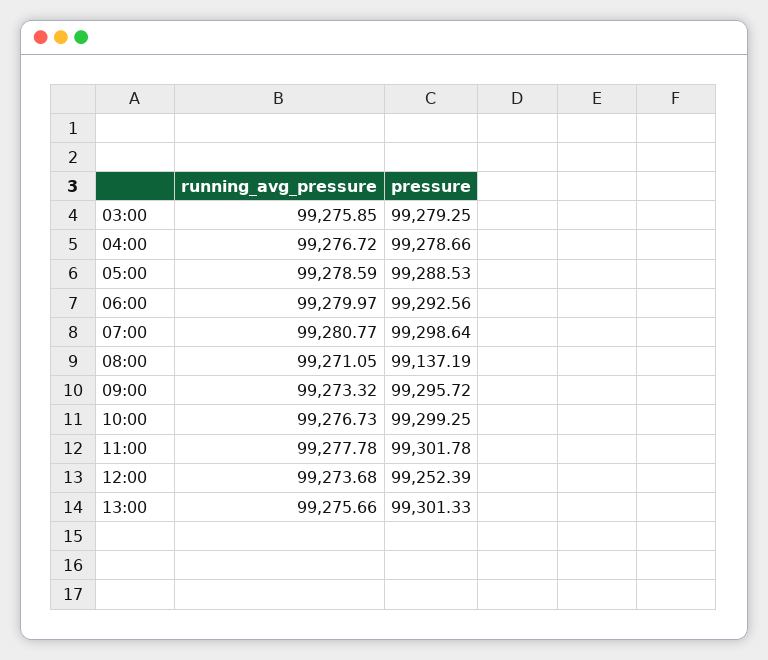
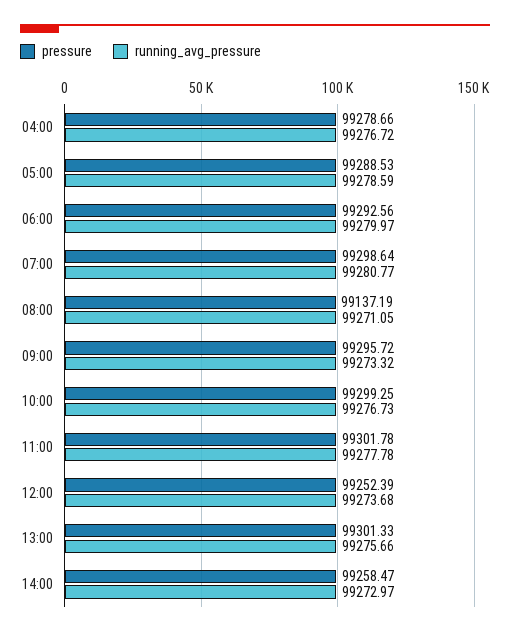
running_avg_pressure, 03:00: 99275.85 -> none
pressure, 03:00: 99279.25 -> none
pressure, 14:00: none -> 99258.47
running_avg_pressure, 14:00: none -> 99272.97

